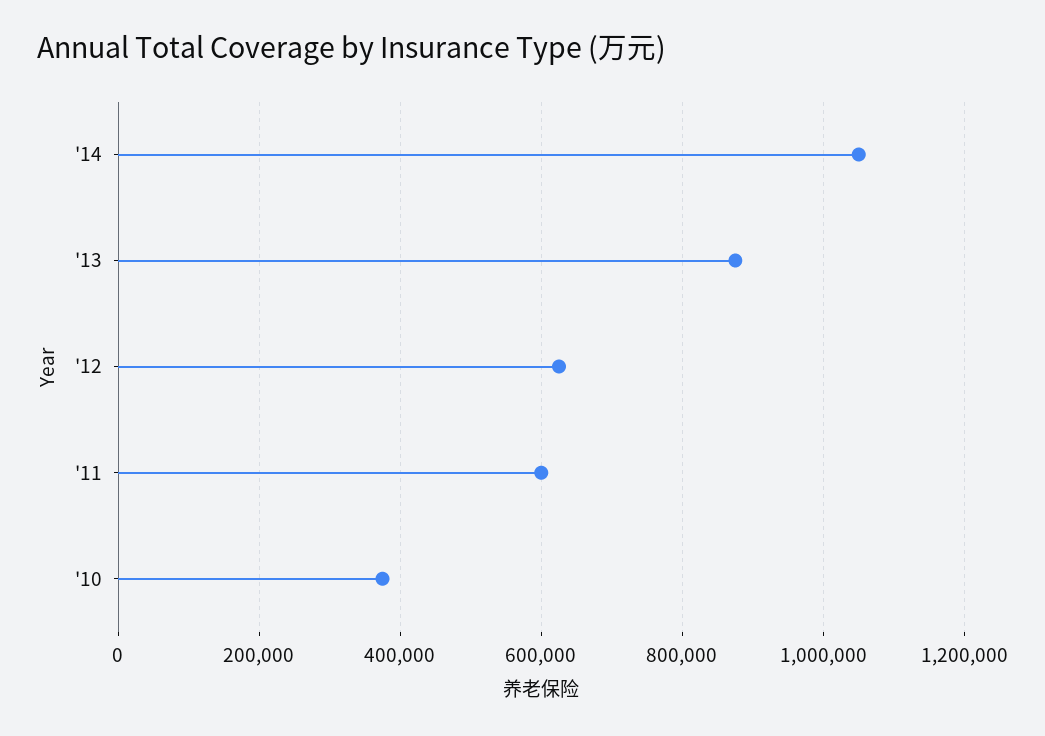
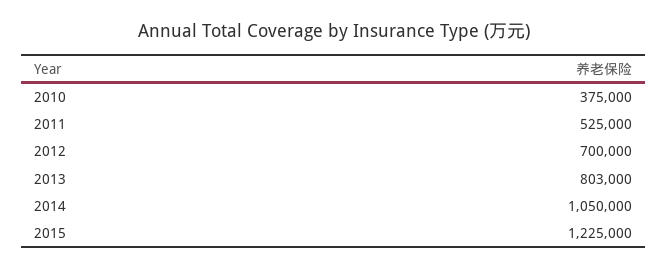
'13: 880000 -> 803000
'12: 620000 -> 700000
'11: 600000 -> 525000
2015: none -> 1225000

